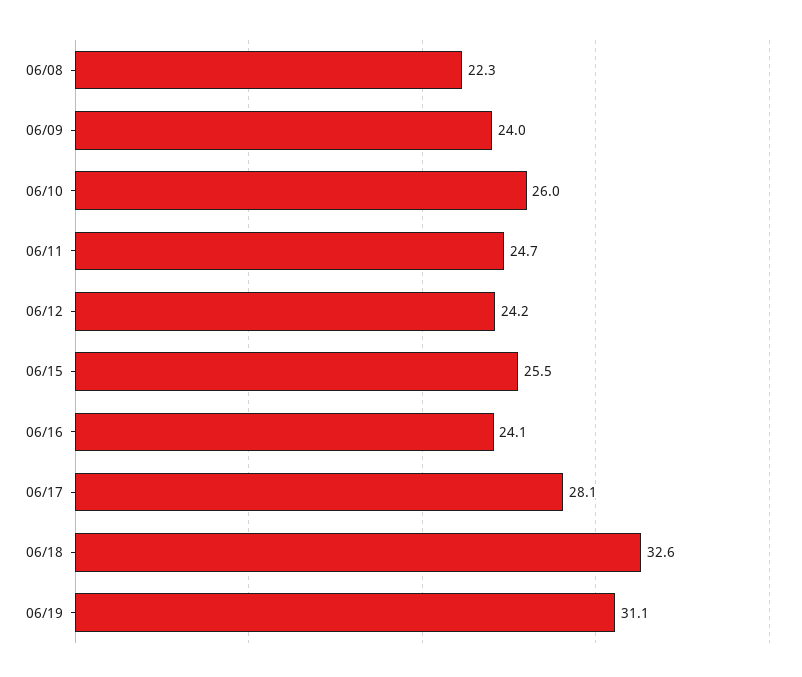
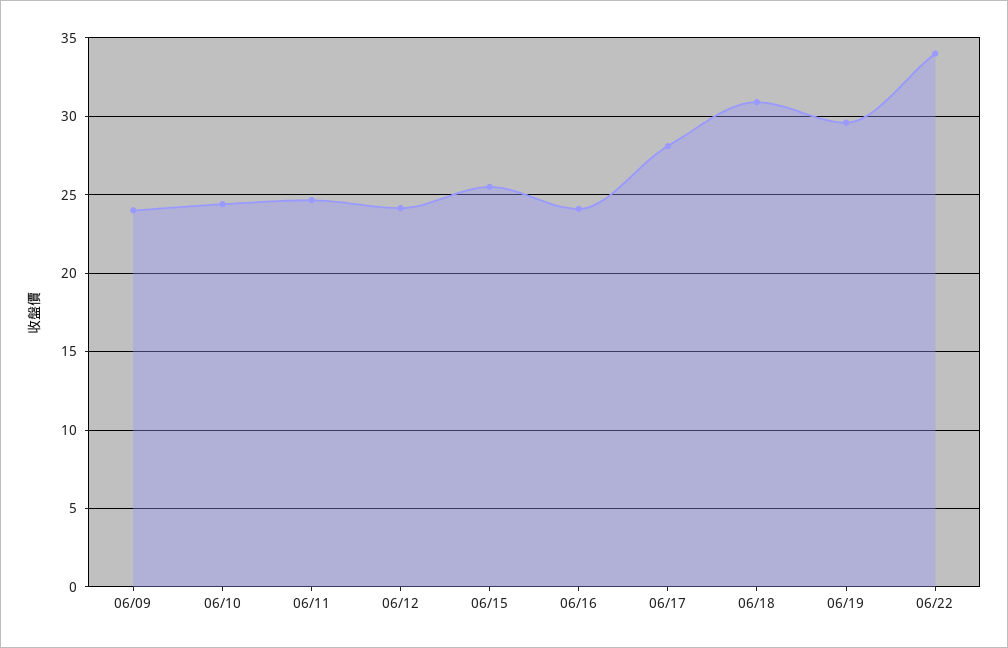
06/08: 22.3 -> none
06/10: 26 -> 24.5
06/18: 32.6 -> 31
06/19: 31.1 -> 29.5
06/22: none -> 34

